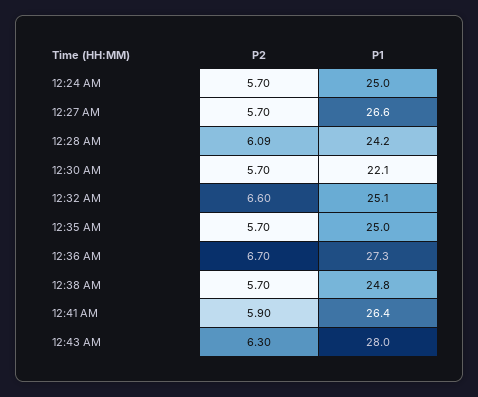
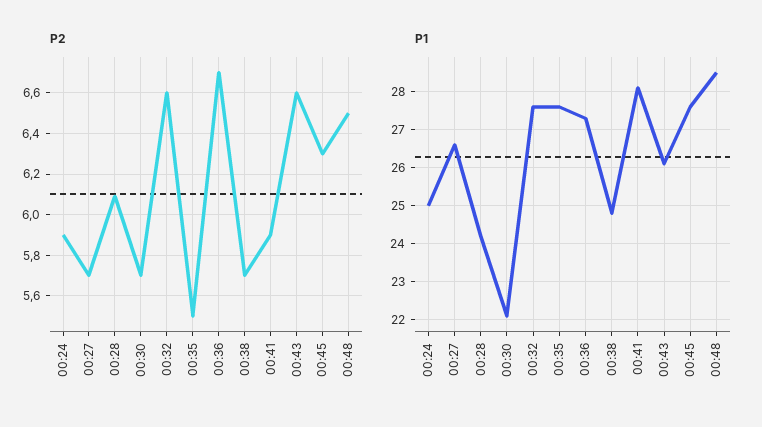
P2, 12:24 AM: 5.7 -> 5.9
P1, 12:32 AM: 25.1 -> 27.5
P2, 12:35 AM: 5.7 -> 5.5
P1, 12:35 AM: 25 -> 27.5
P1, 12:41 AM: 26.4 -> 28
P2, 12:43 AM: 6.3 -> 6.6
P1, 12:43 AM: 28 -> 26
P2, 00:45: none -> 6.3
P2, 00:48: none -> 6.5
P1, 00:45: none -> 27.5
P1, 00:48: none -> 28.5

